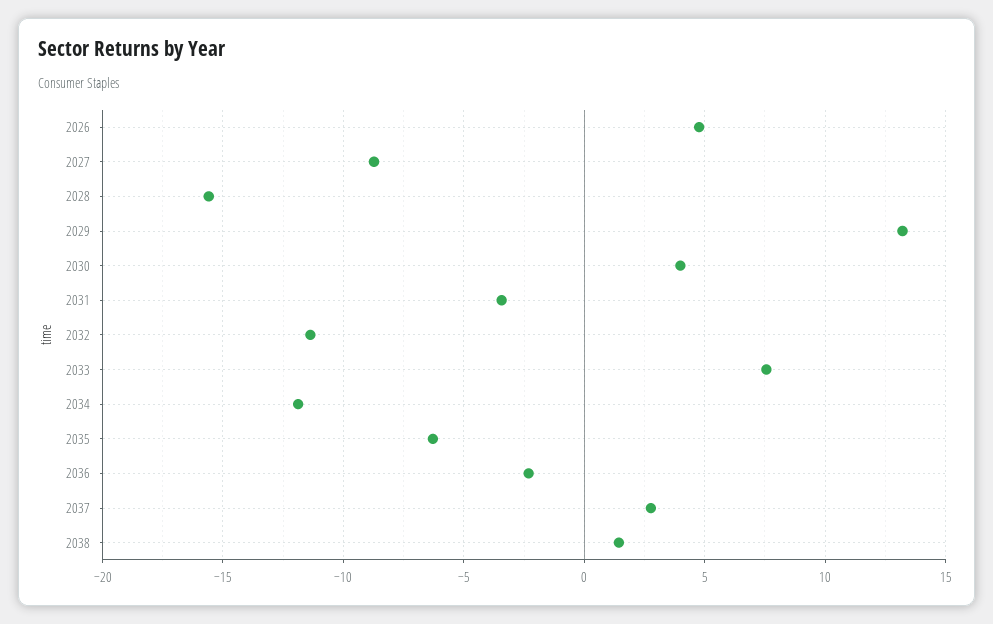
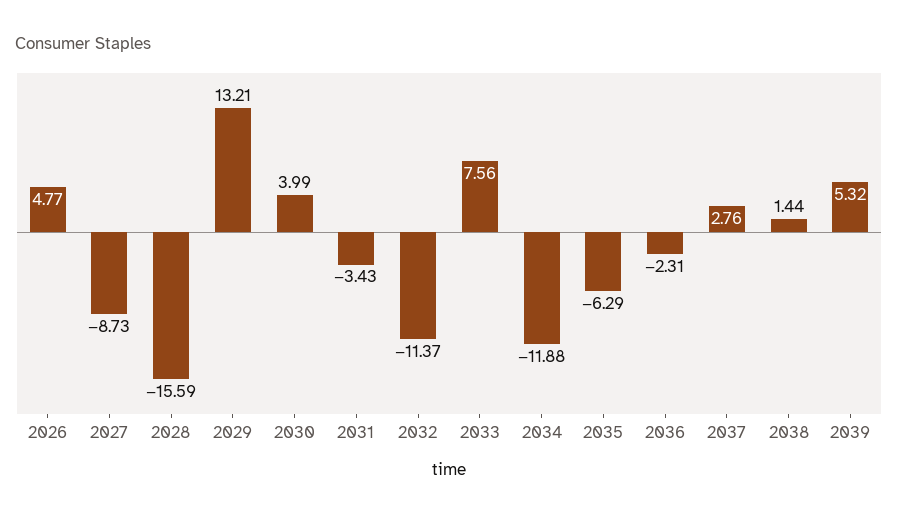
2039: none -> 5.32

